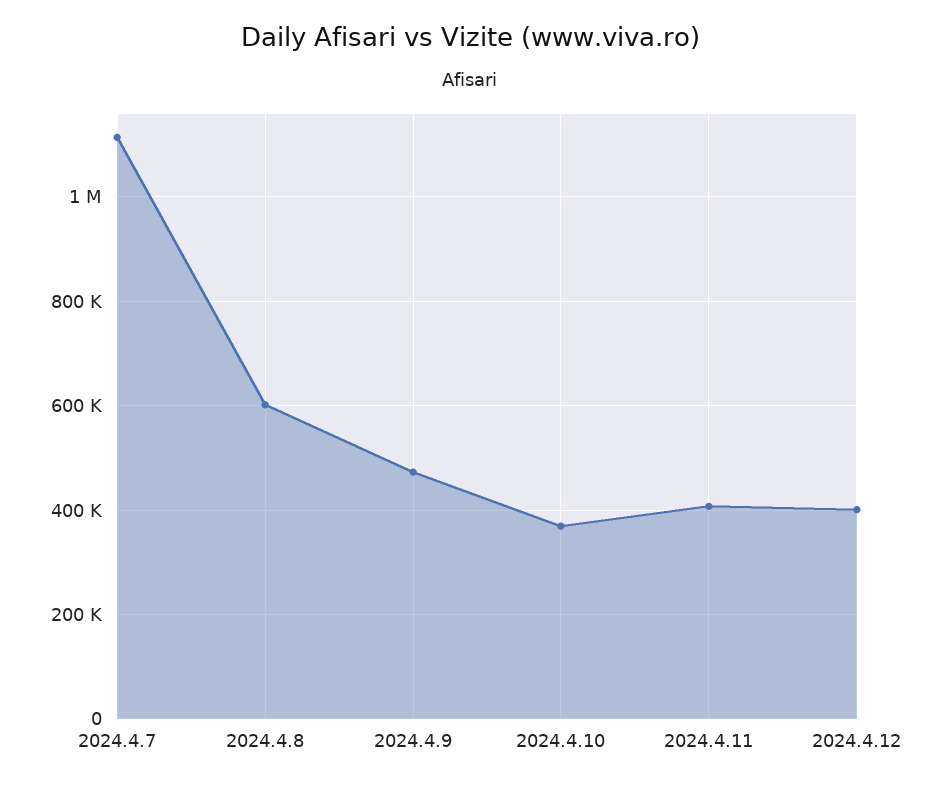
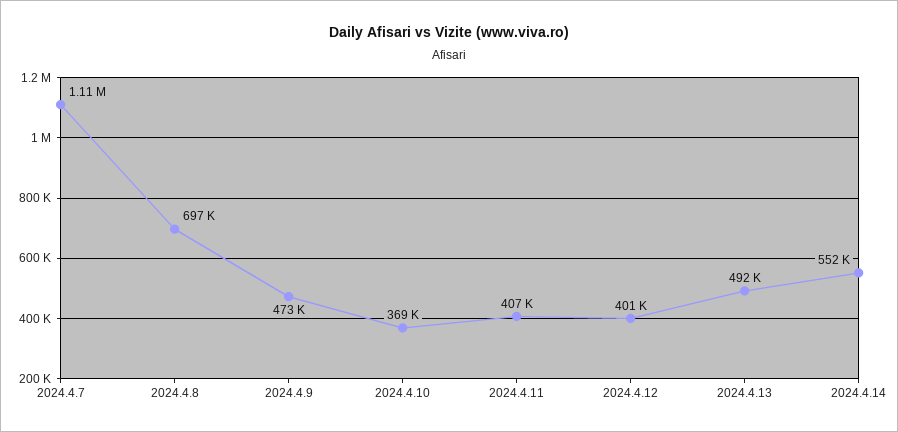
2024.4.8: 600000 -> 697000
2024.4.13: none -> 492000
2024.4.14: none -> 552000

